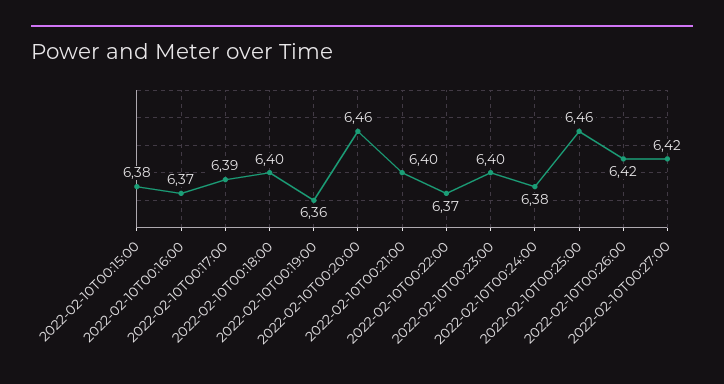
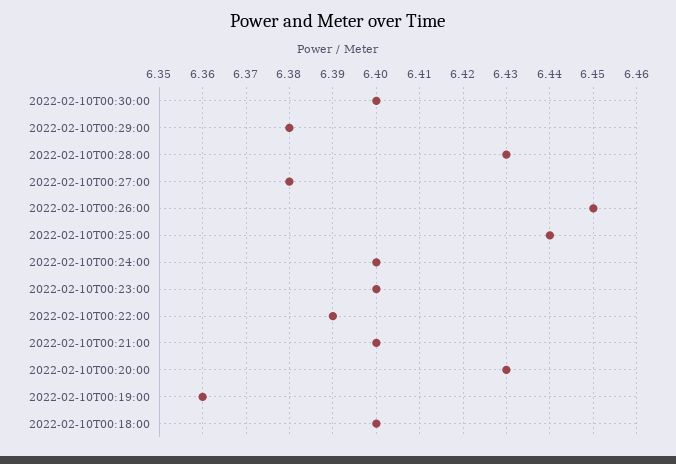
2022-02-10T00:15:00: 6.38 -> none
2022-02-10T00:16:00: 6.37 -> none
2022-02-10T00:17:00: 6.39 -> none
2022-02-10T00:20:00: 6.46 -> 6.43
2022-02-10T00:22:00: 6.37 -> 6.39
2022-02-10T00:24:00: 6.38 -> 6.4
2022-02-10T00:25:00: 6.46 -> 6.44
2022-02-10T00:26:00: 6.42 -> 6.45
2022-02-10T00:27:00: 6.42 -> 6.38
2022-02-10T00:30:00: none -> 6.4
2022-02-10T00:29:00: none -> 6.38
2022-02-10T00:28:00: none -> 6.43

